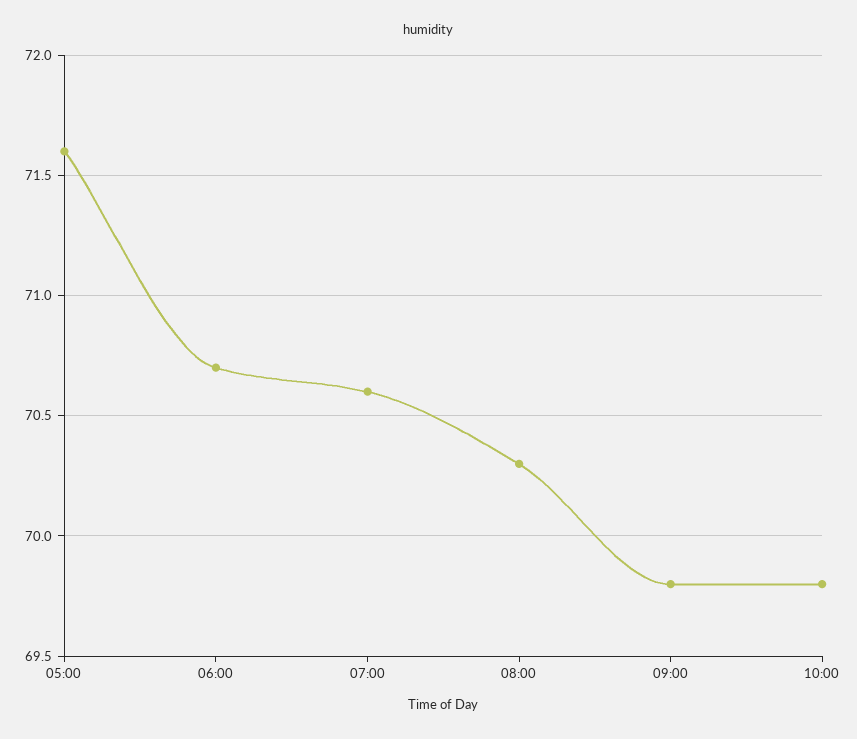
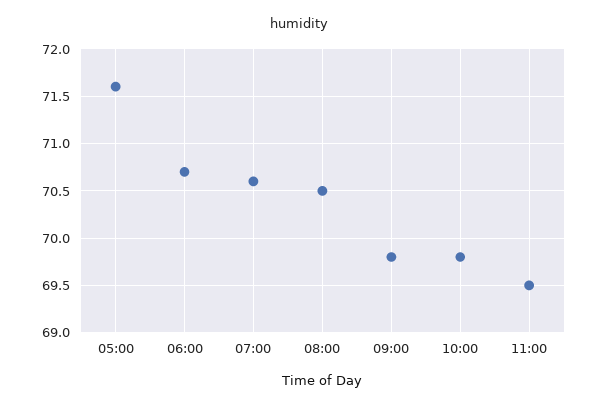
08:00: 70.3 -> 70.5
11:00: none -> 69.5

